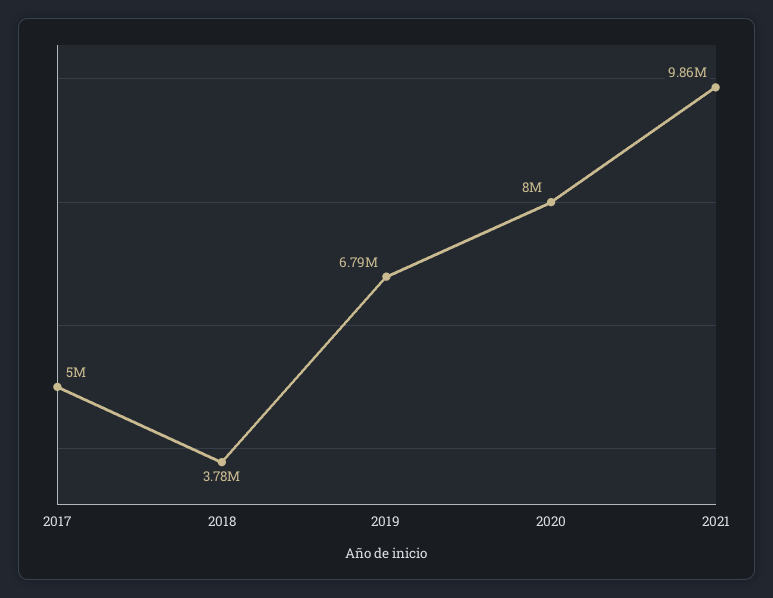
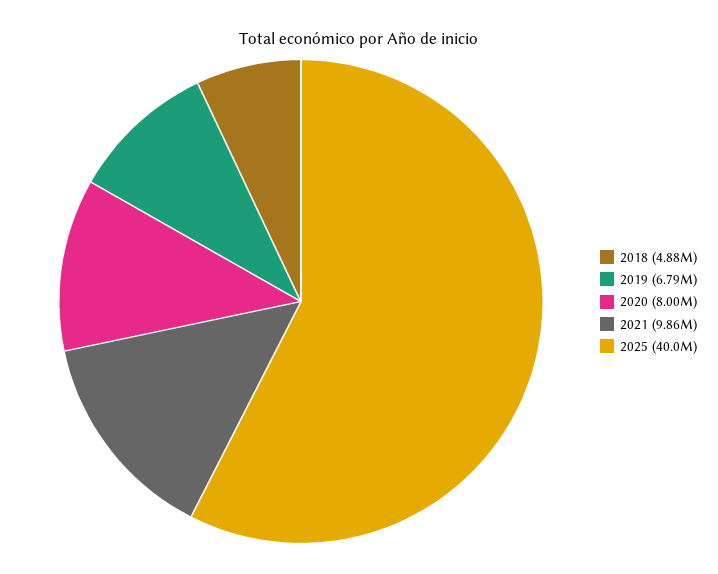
2017: 5000000 -> none
2018: 3780000 -> 4880000
2025: none -> 40000000

